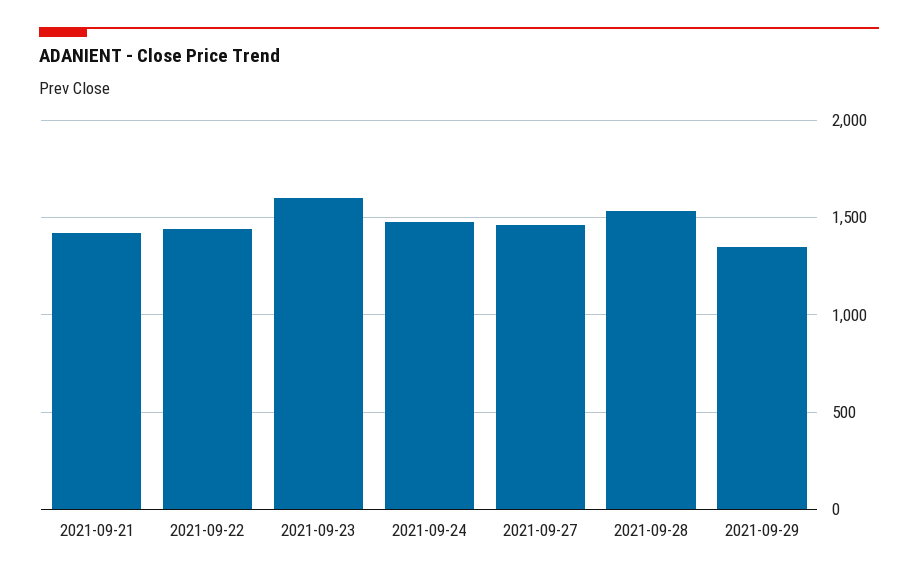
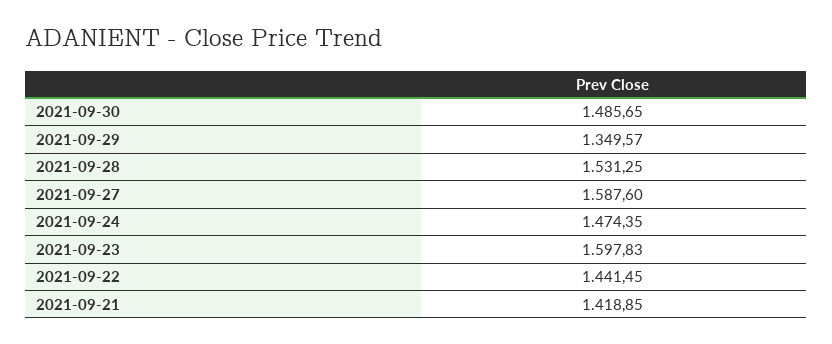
2021-09-27: 1450 -> 1587.6
2021-09-30: none -> 1485.65

